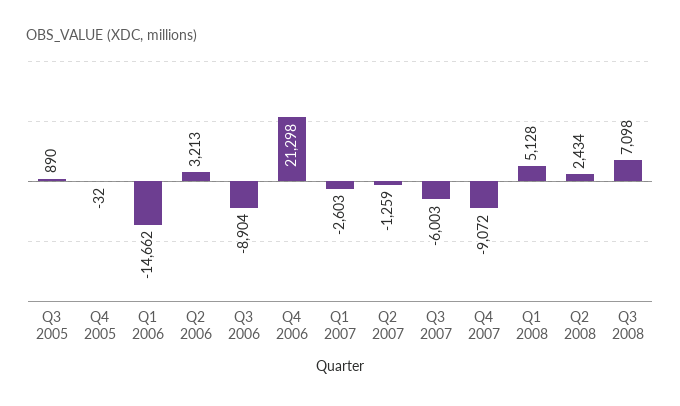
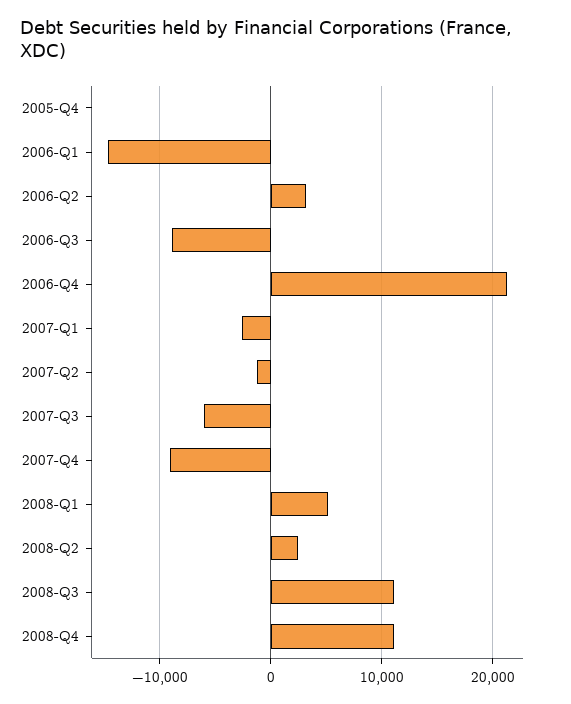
Q3 2005: 890 -> none
Q3 2008: 7098 -> 11000
2008-Q4: none -> 11000

